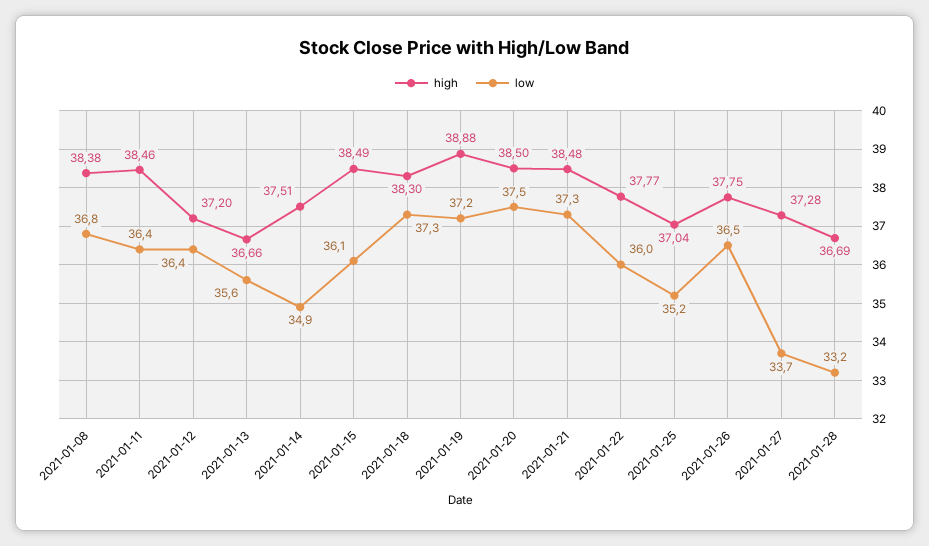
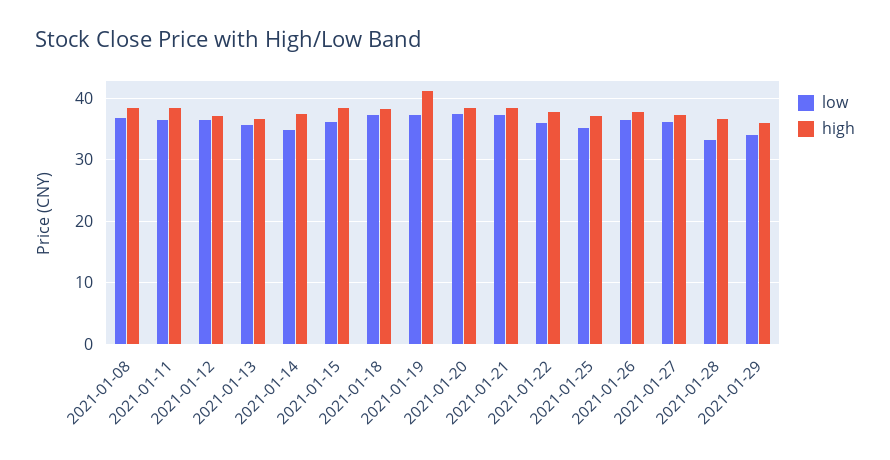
high, 2021-01-19: 38.88 -> 41
low, 2021-01-27: 33.7 -> 36
low, 2021-01-29: none -> 34
high, 2021-01-29: none -> 36

